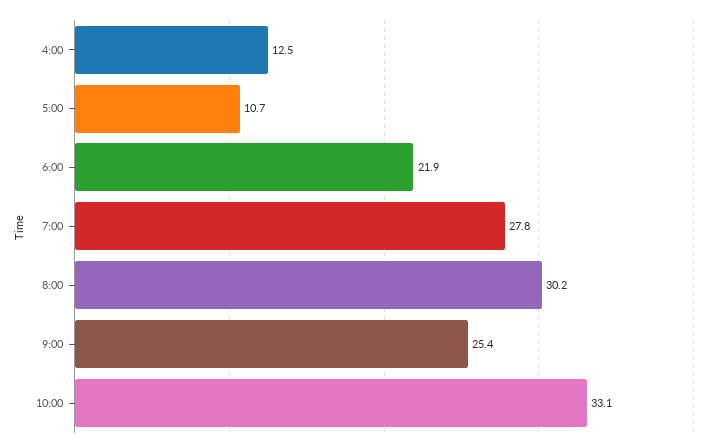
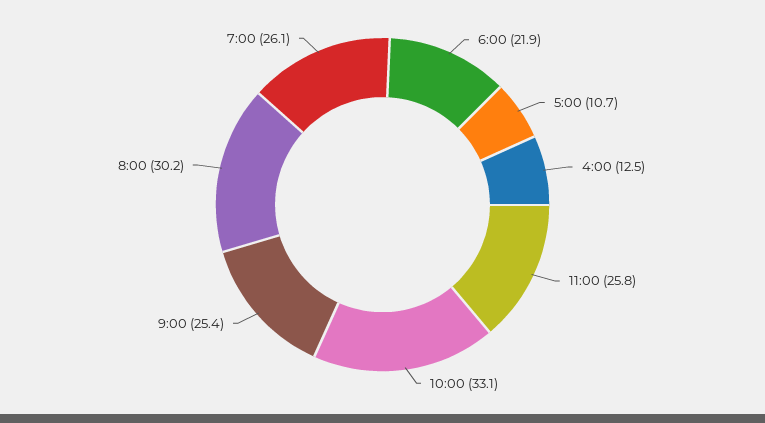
7:00: 27.8 -> 26.1
11:00: none -> 25.8

